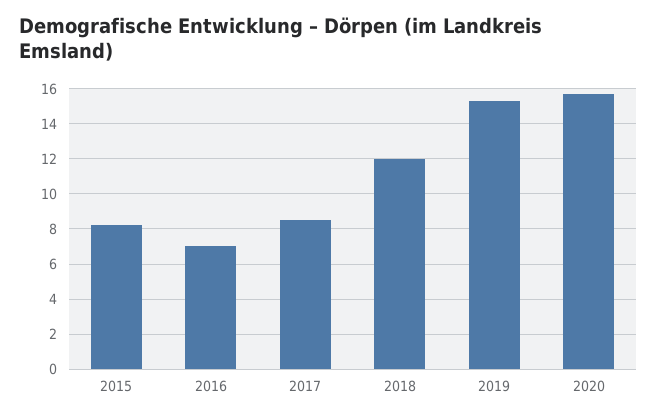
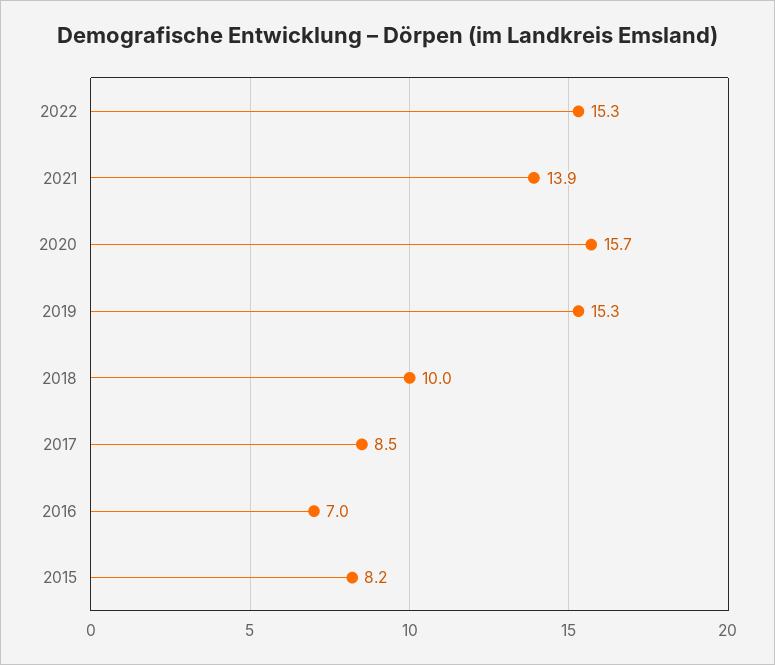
2018: 12 -> 10
2022: none -> 15.3
2021: none -> 13.9

